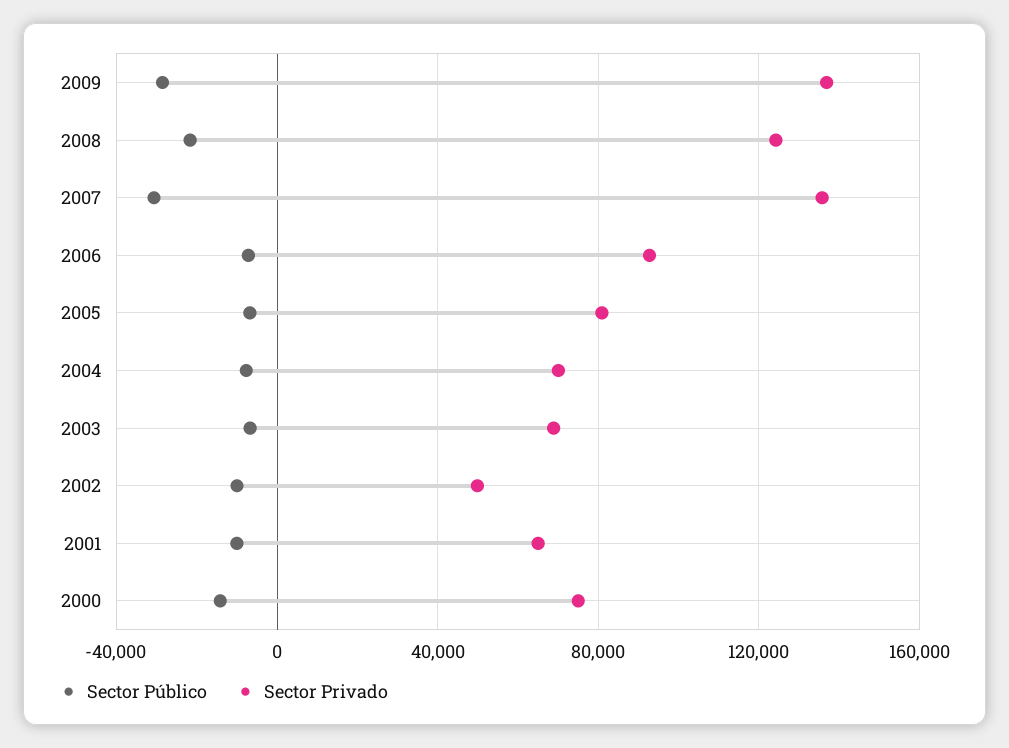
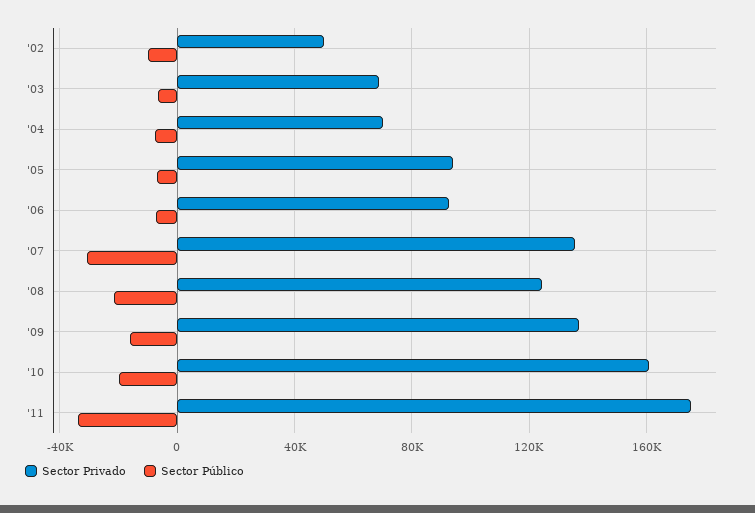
Sector Público, 2009: -30000 -> -15000
Sector Privado, 2005: 80000 -> 95000
Sector Público, 2001: -10000 -> none
Sector Privado, 2001: 65000 -> none
Sector Público, 2000: -15000 -> none
Sector Privado, 2000: 75000 -> none
Sector Privado, '10: none -> 160000
Sector Público, '10: none -> -20000
Sector Privado, '11: none -> 175000
Sector Público, '11: none -> -35000

